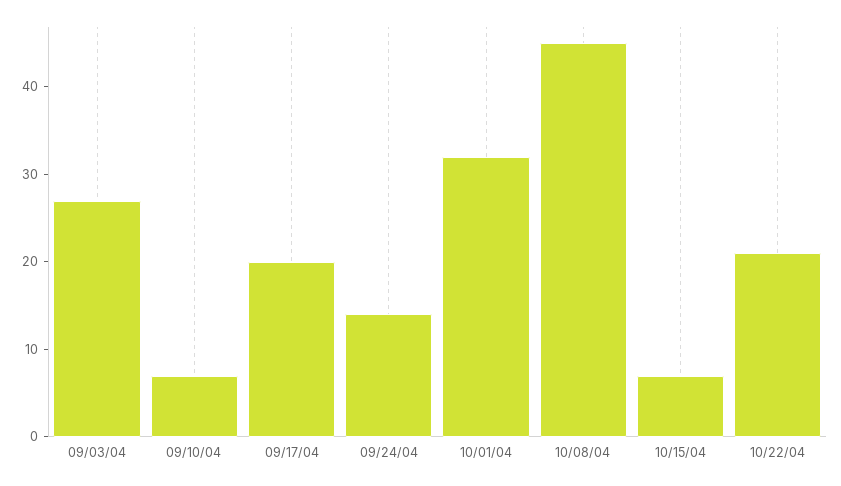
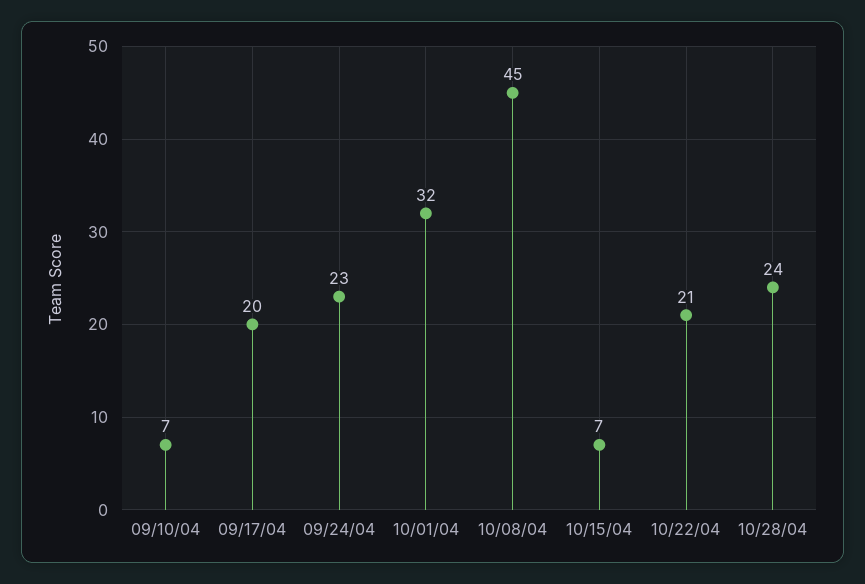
09/03/04: 27 -> none
09/24/04: 14 -> 23
10/28/04: none -> 24

